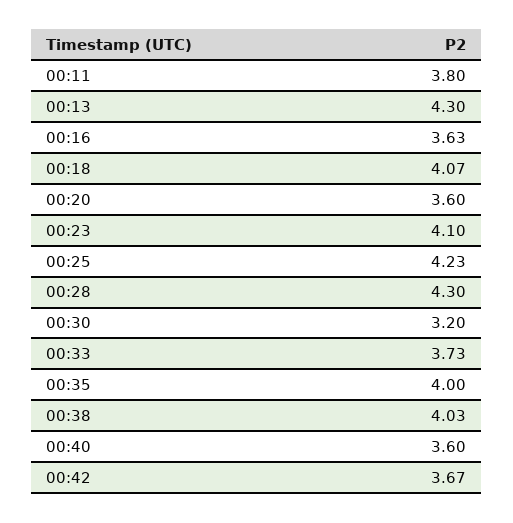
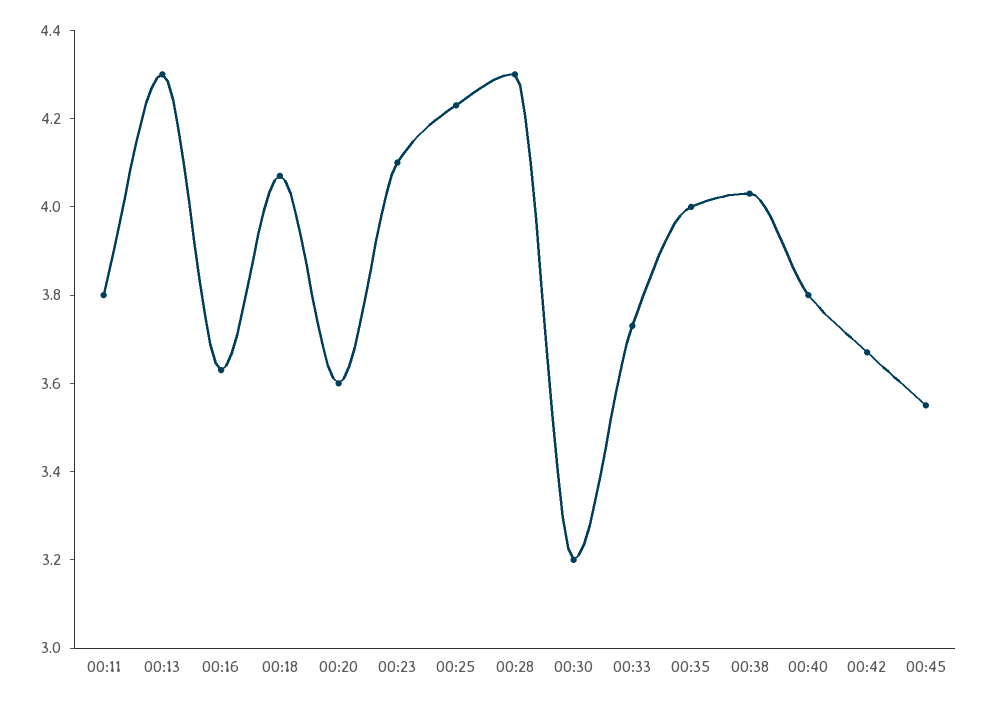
00:40: 3.6 -> 3.8
00:45: none -> 3.55

